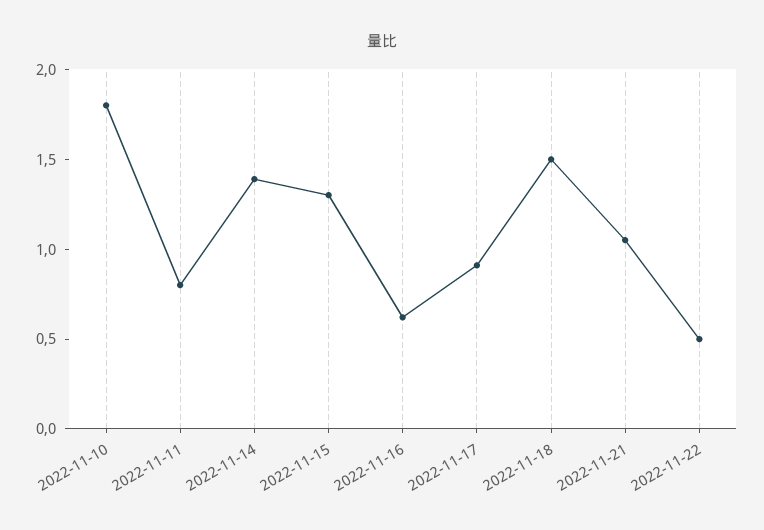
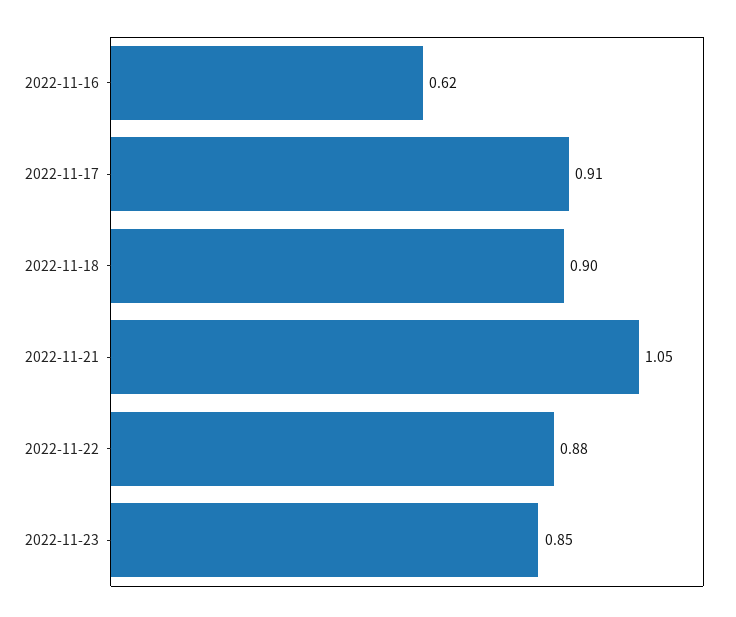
2022-11-10: 1.8 -> none
2022-11-11: 0.8 -> none
2022-11-14: 1.4 -> none
2022-11-15: 1.3 -> none
2022-11-18: 1.5 -> 0.9
2022-11-22: 0.5 -> 0.88
2022-11-23: none -> 0.85

